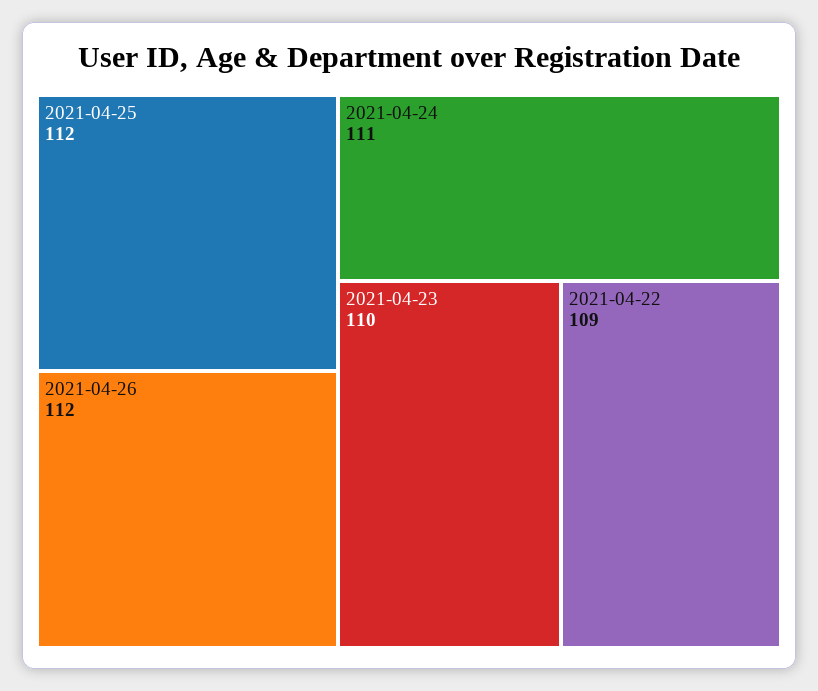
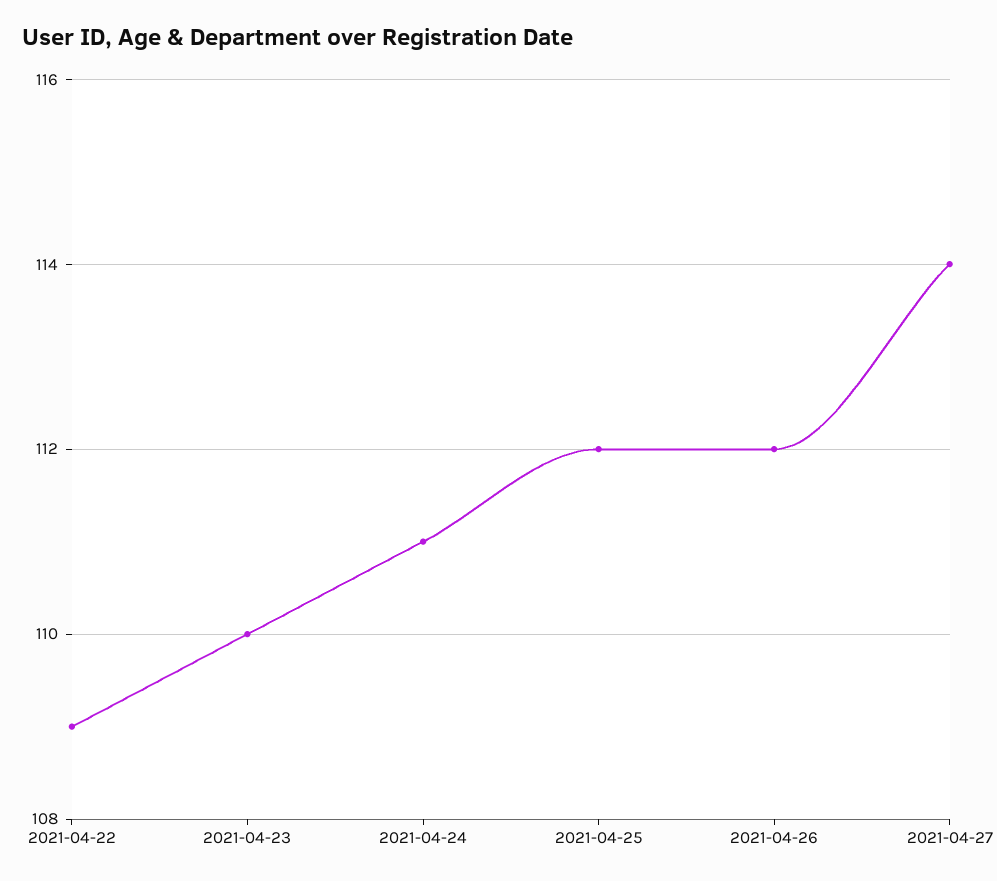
2021-04-27: none -> 114

